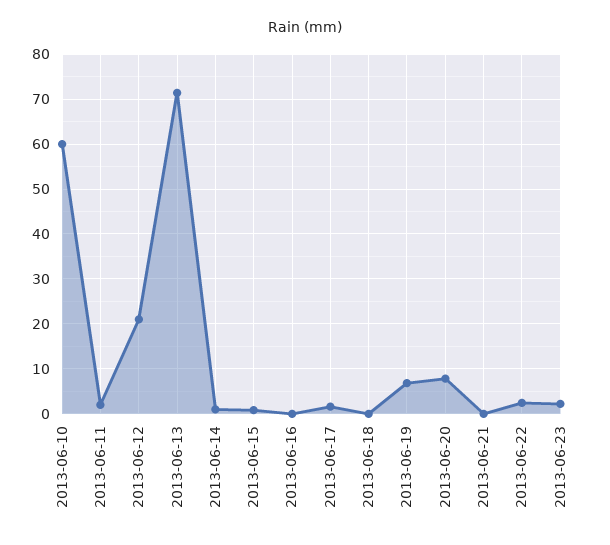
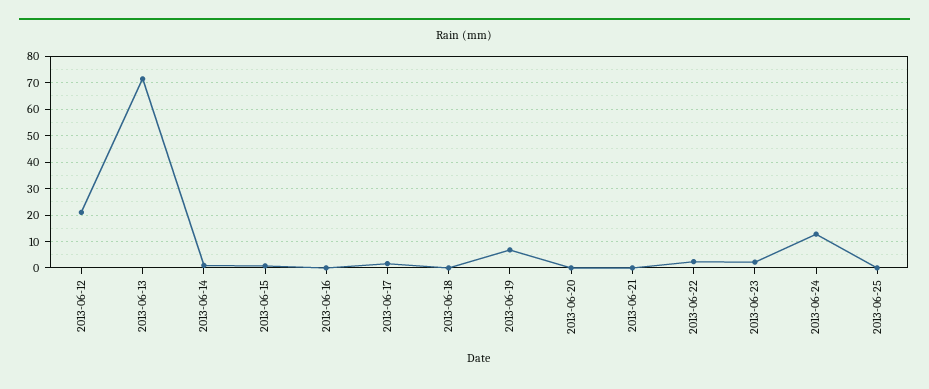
2013-06-10: 60 -> none
2013-06-11: 2 -> none
2013-06-20: 8 -> 0
2013-06-24: none -> 12.5
2013-06-25: none -> 0

